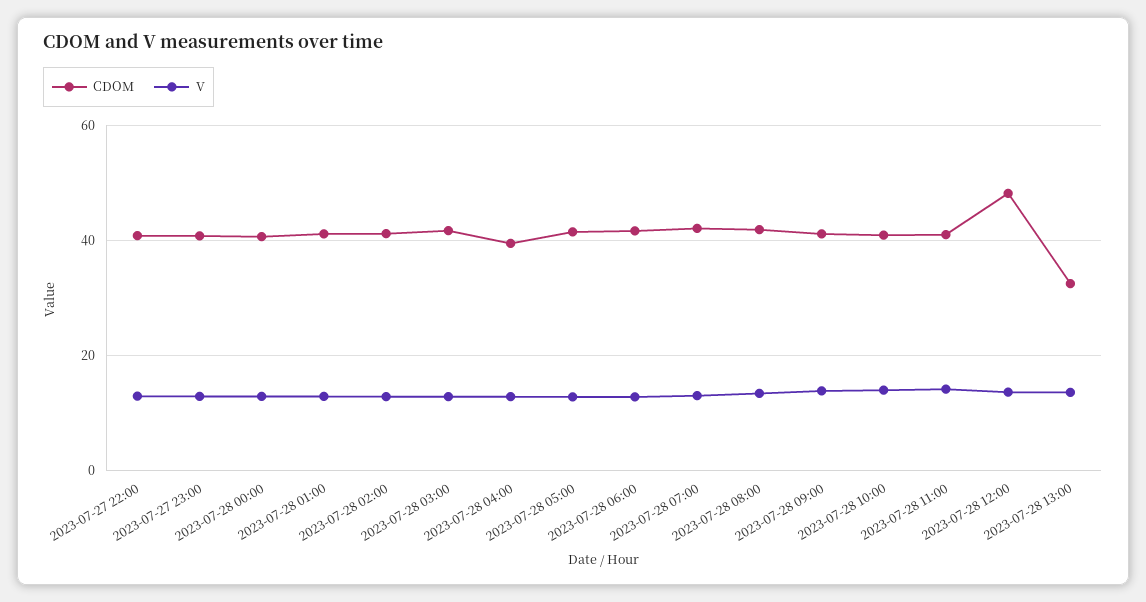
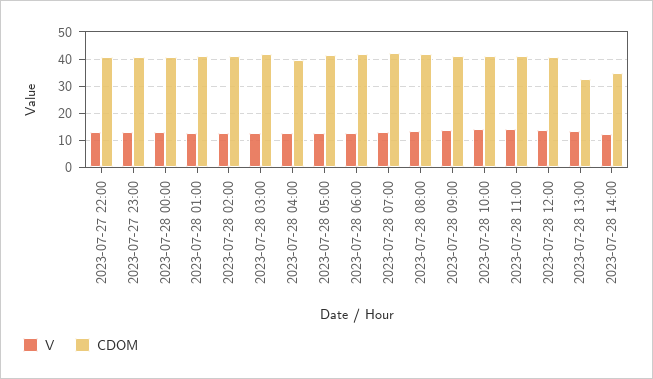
CDOM, 2023-07-28 12:00: 48 -> 40
V, 2023-07-28 14:00: none -> 12.5
CDOM, 2023-07-28 14:00: none -> 35

